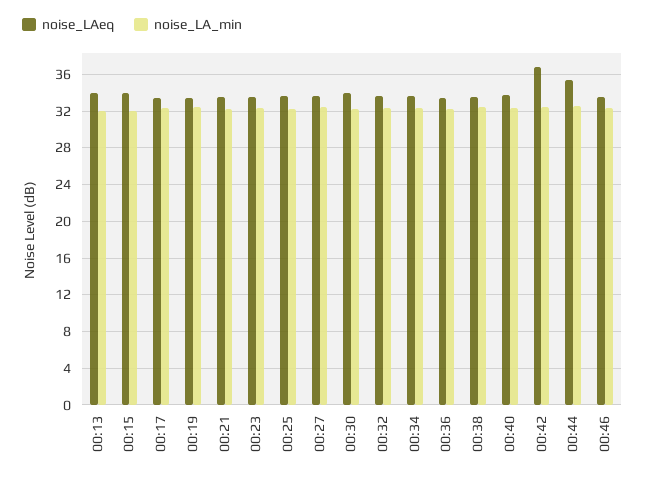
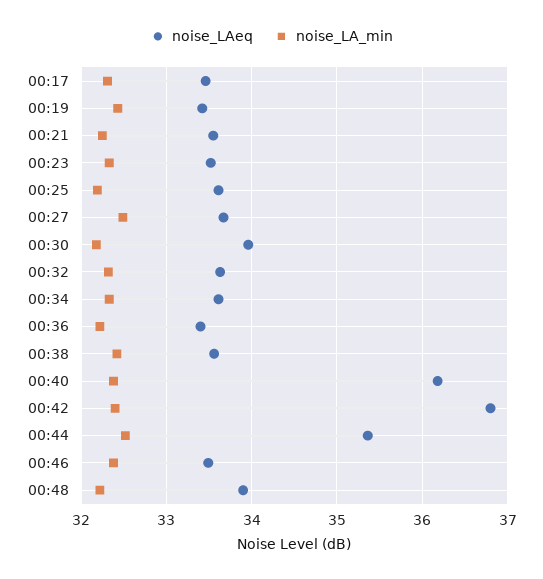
noise_LAeq, 00:13: 34 -> none
noise_LA_min, 00:13: 32 -> none
noise_LAeq, 00:15: 34 -> none
noise_LA_min, 00:15: 32 -> none
noise_LAeq, 00:40: 34 -> 36.2
noise_LAeq, 00:48: none -> 33.9
noise_LA_min, 00:48: none -> 32.2

